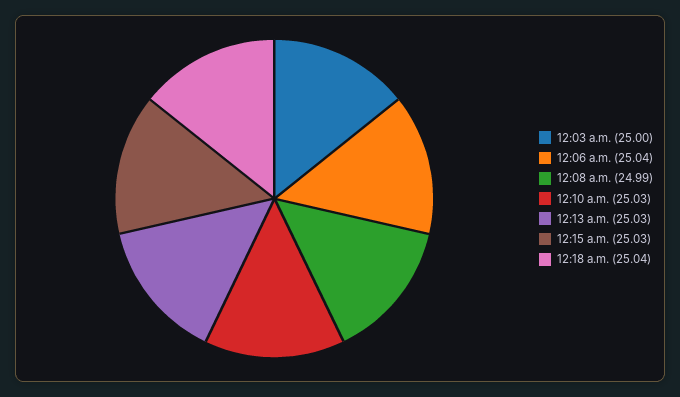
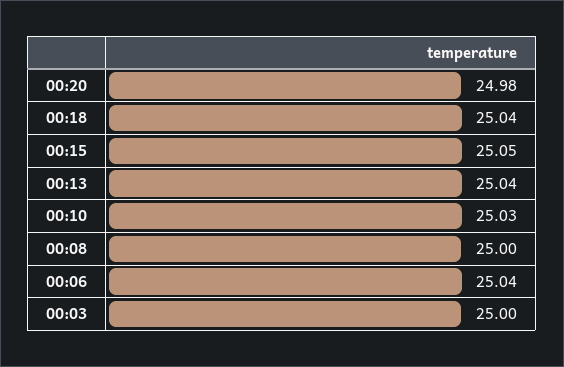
12:08 a.m.: 24.99 -> 25
12:13 a.m.: 25.03 -> 25.04
12:15 a.m.: 25.03 -> 25.05
00:20: none -> 24.98

